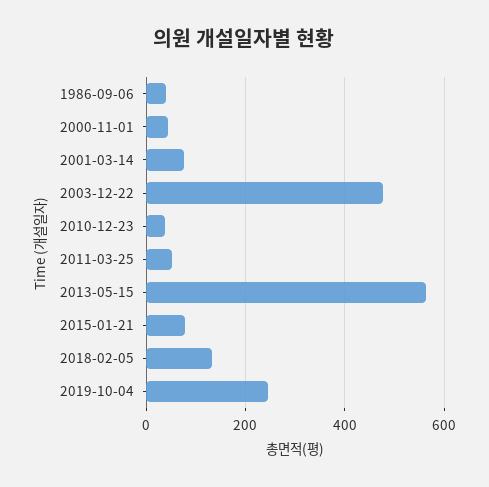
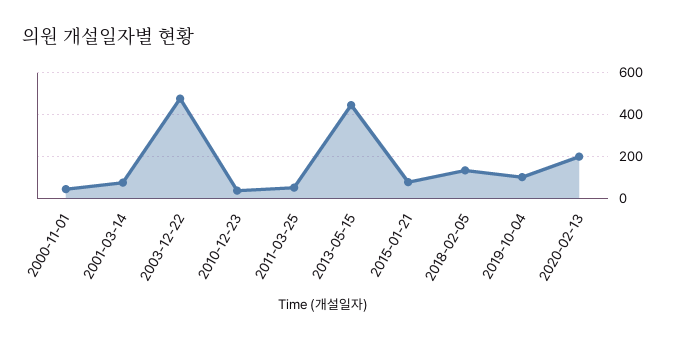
1986-09-06: 40 -> none
2013-05-15: 560 -> 450
2019-10-04: 240 -> 100
2020-02-13: none -> 200

